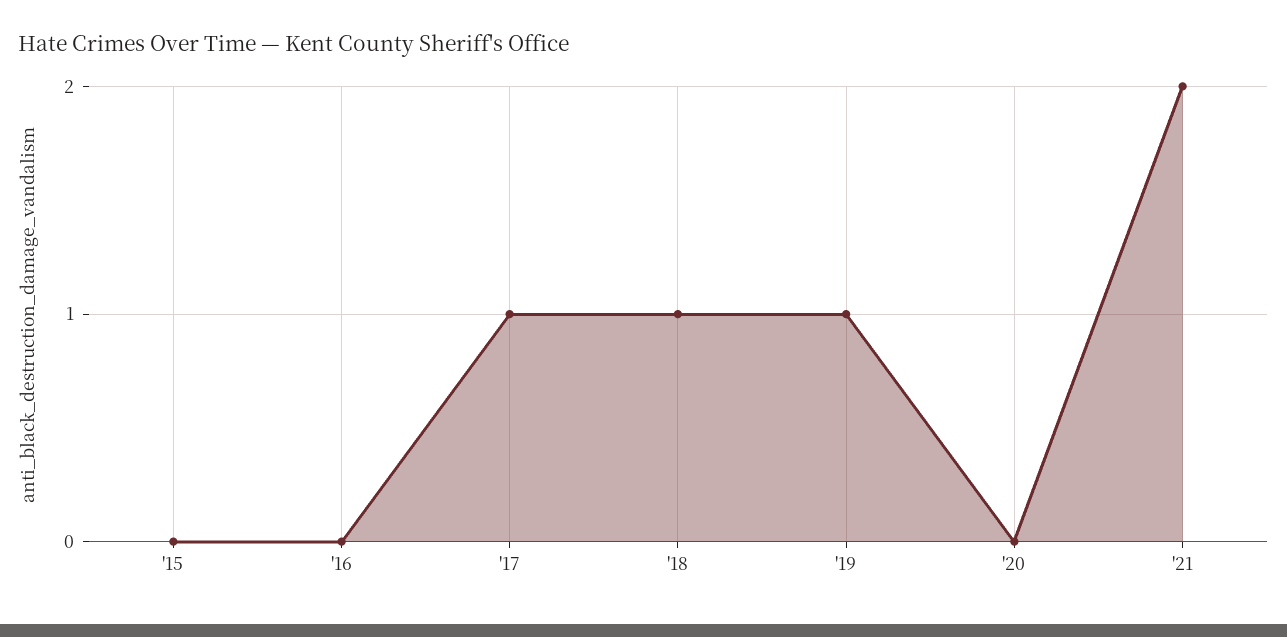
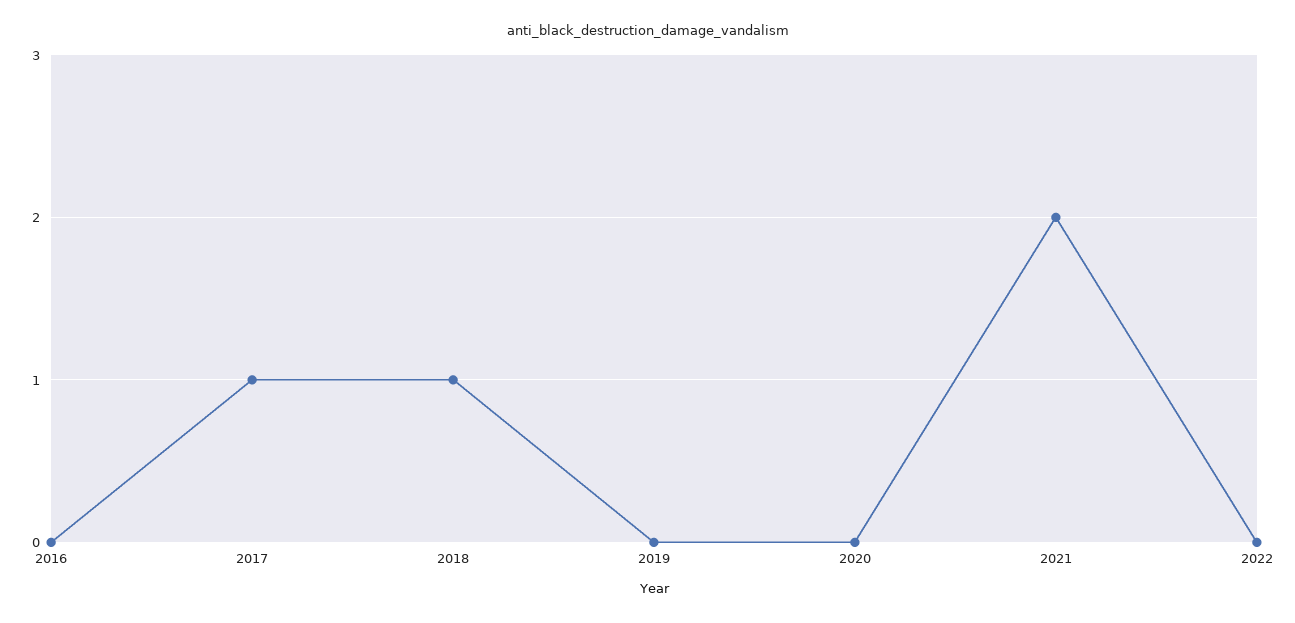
'15: 0 -> none
'19: 1 -> 0
2022: none -> 0

